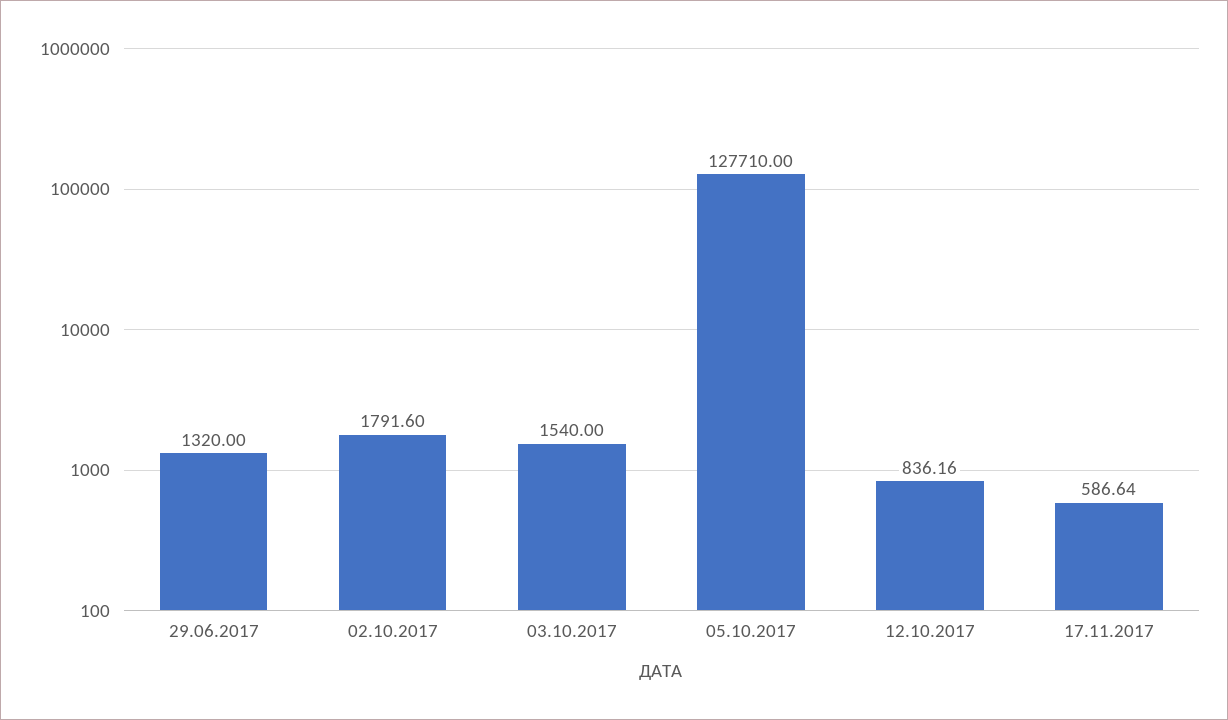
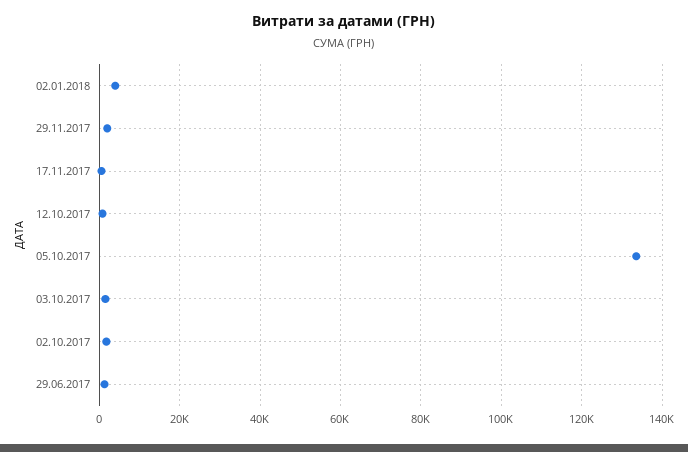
05.10.2017: 127710 -> 134000
02.01.2018: none -> 4000
29.11.2017: none -> 2000

